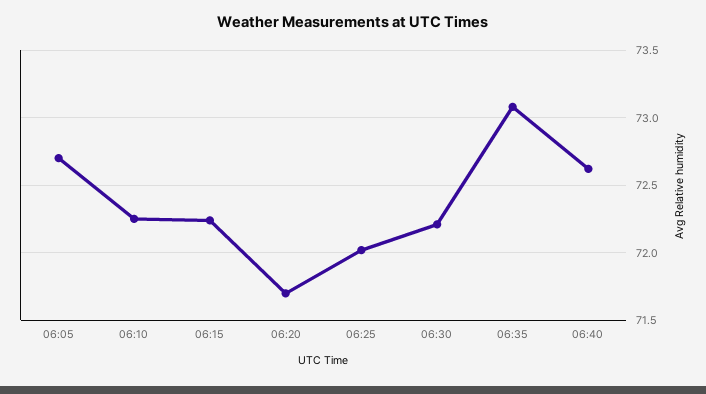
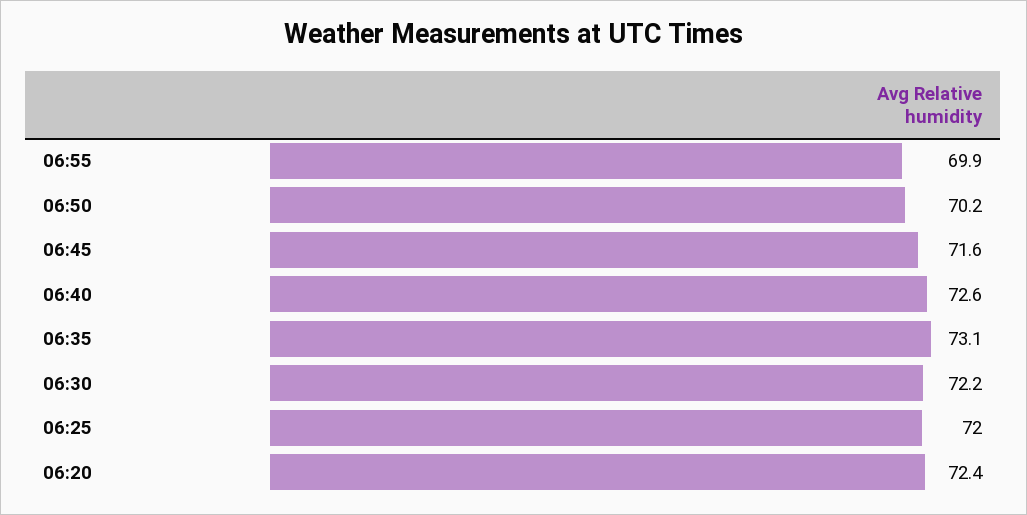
06:05: 72.7 -> none
06:10: 72.25 -> none
06:15: 72.25 -> none
06:20: 71.7 -> 72.4
06:55: none -> 69.9
06:50: none -> 70.2
06:45: none -> 71.6

